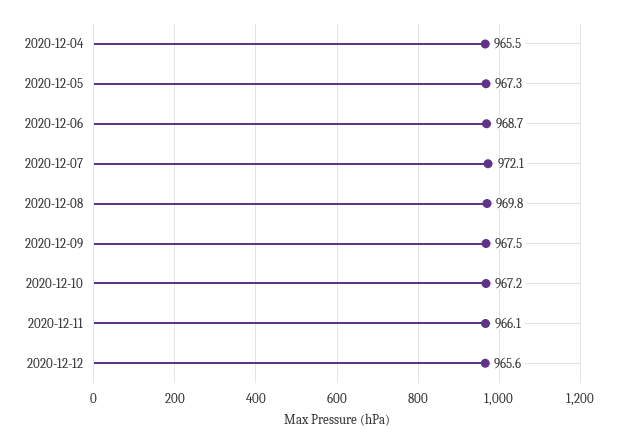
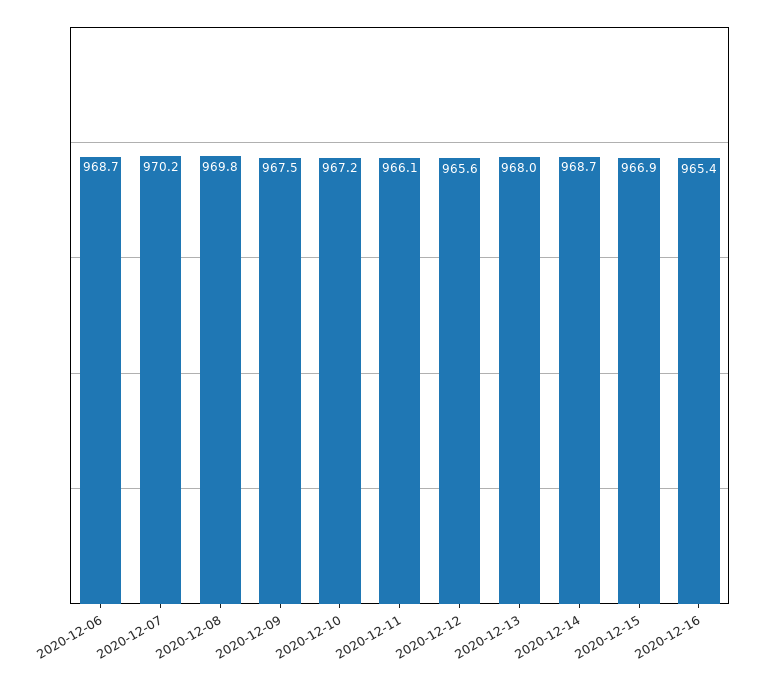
2020-12-04: 965.5 -> none
2020-12-05: 967.3 -> none
2020-12-07: 972.1 -> 970.2
2020-12-13: none -> 968
2020-12-14: none -> 968.7
2020-12-15: none -> 966.9
2020-12-16: none -> 965.4

